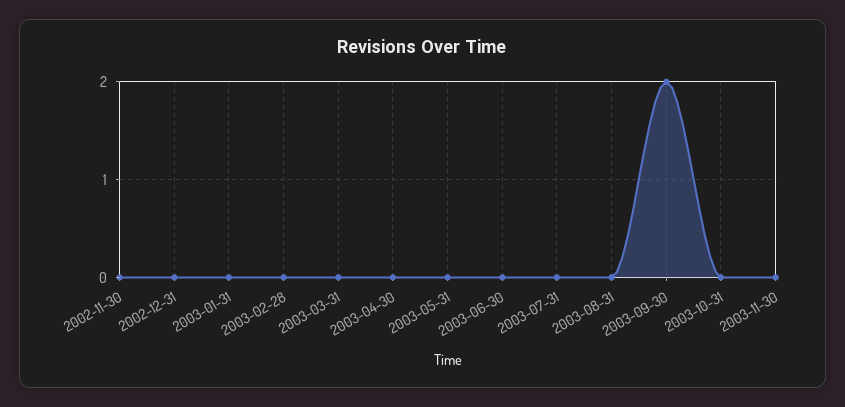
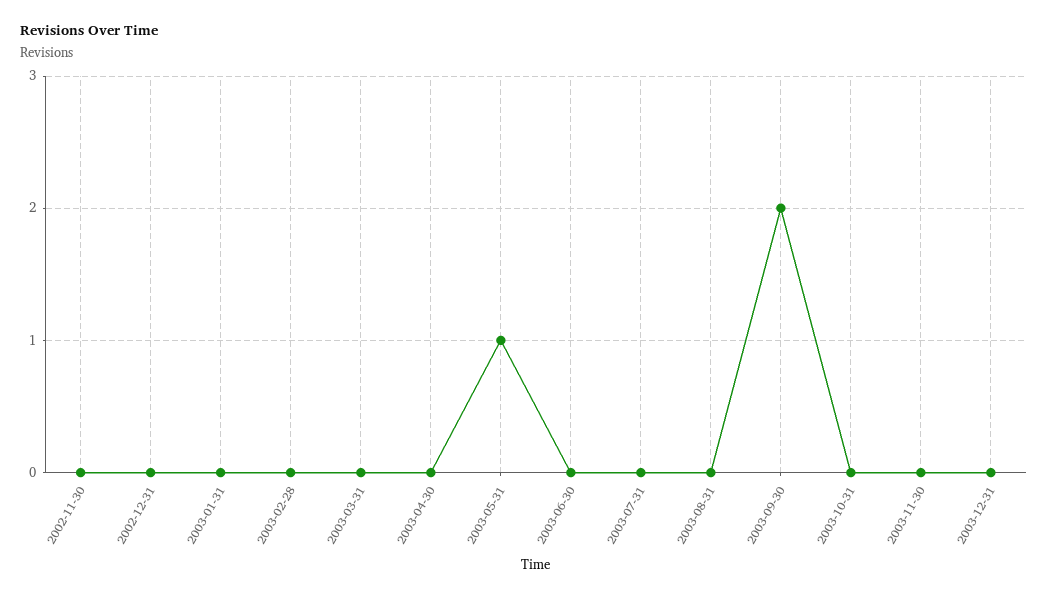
2003-05-31: 0 -> 1
2003-12-31: none -> 0

